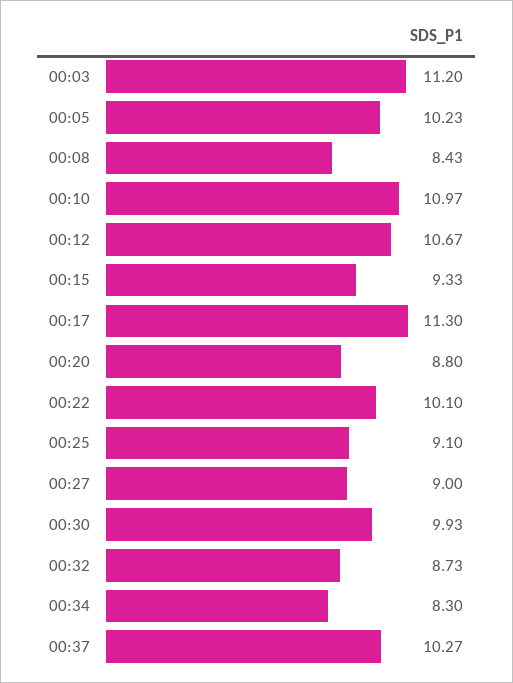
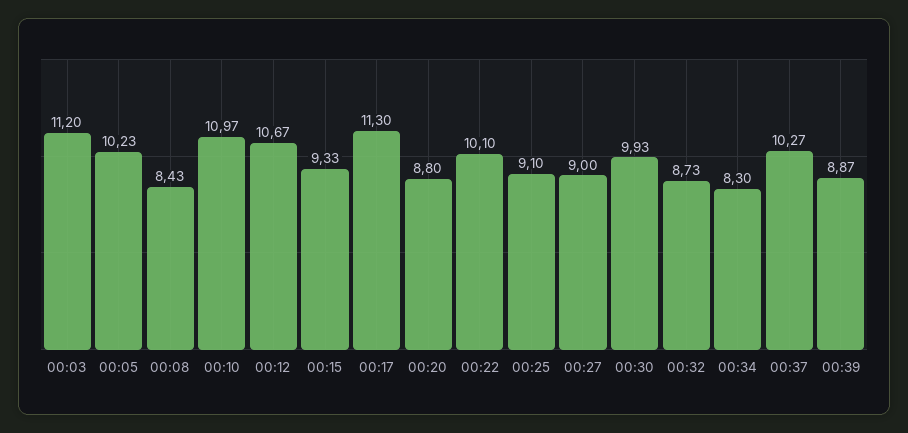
00:39: none -> 8.87

